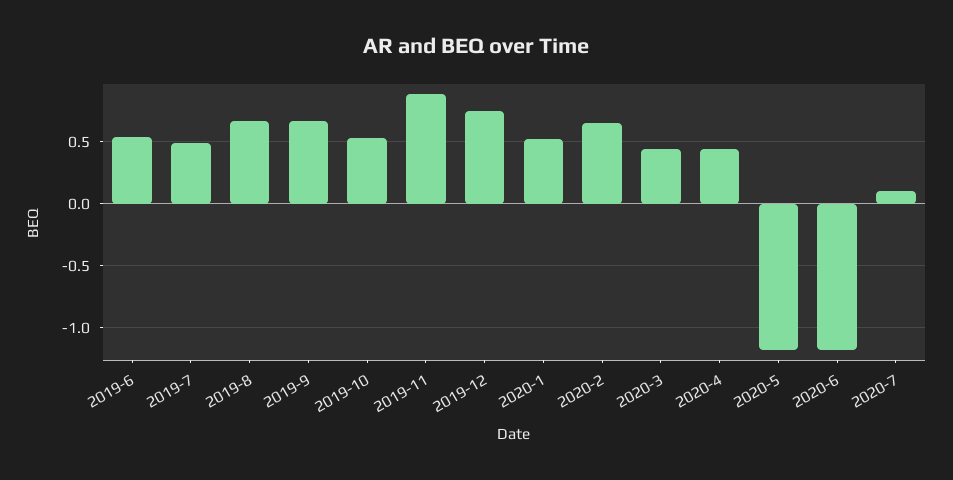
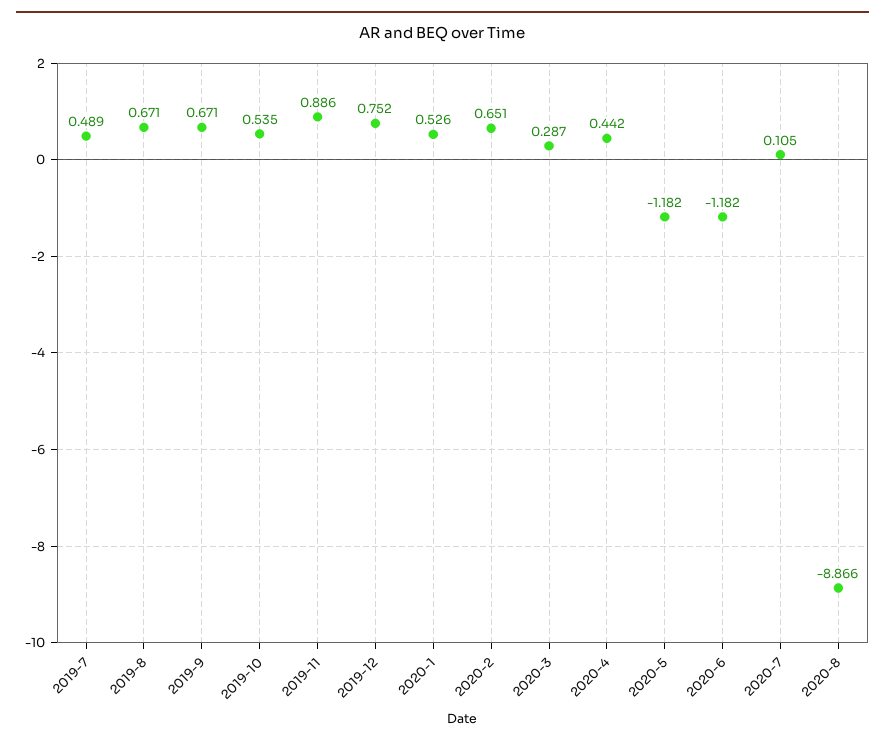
2019-6: 0.55 -> none
2020-3: 0.45 -> 0.287
2020-8: none -> -8.866

